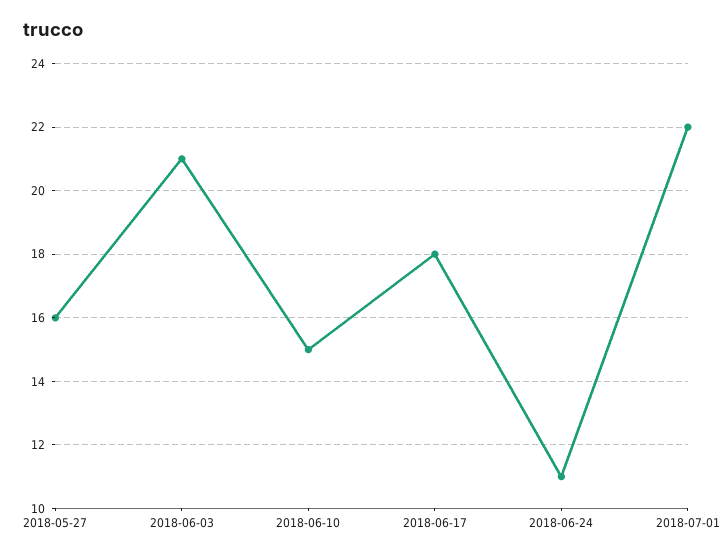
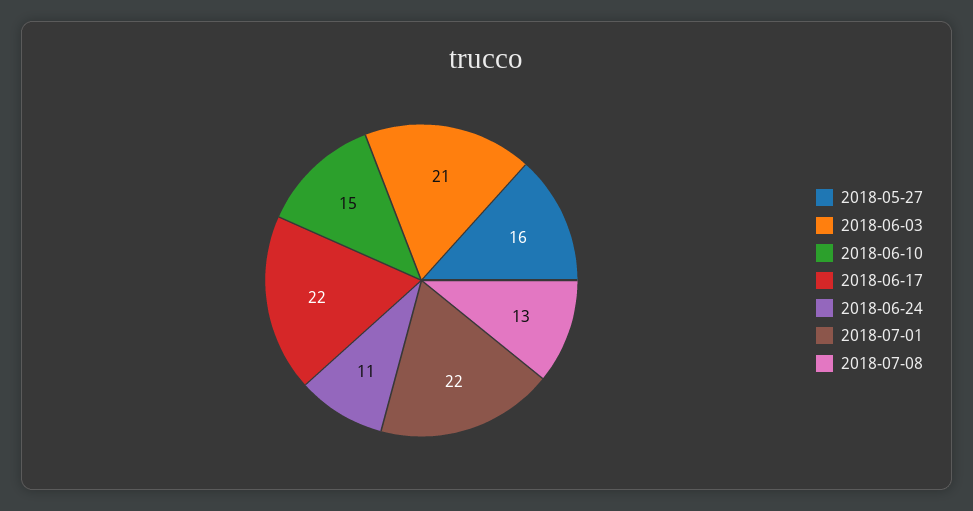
2018-06-17: 18 -> 22
2018-07-08: none -> 13

